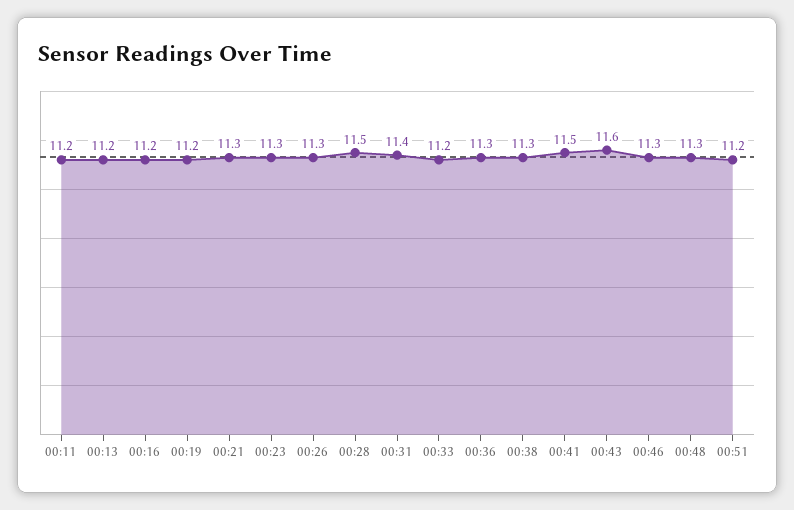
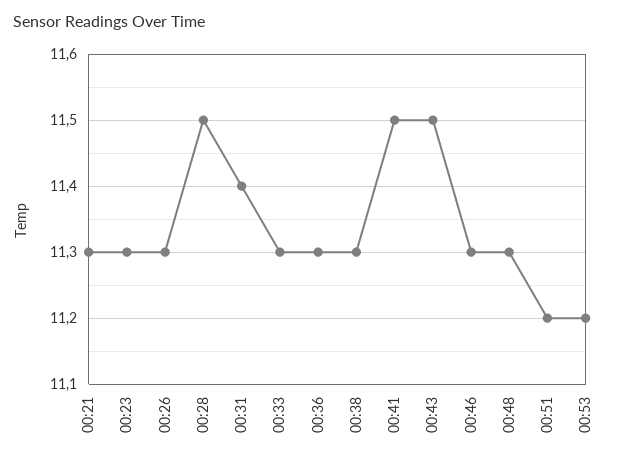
00:11: 11.2 -> none
00:13: 11.2 -> none
00:16: 11.2 -> none
00:19: 11.2 -> none
00:33: 11.2 -> 11.3
00:43: 11.6 -> 11.5
00:53: none -> 11.2

